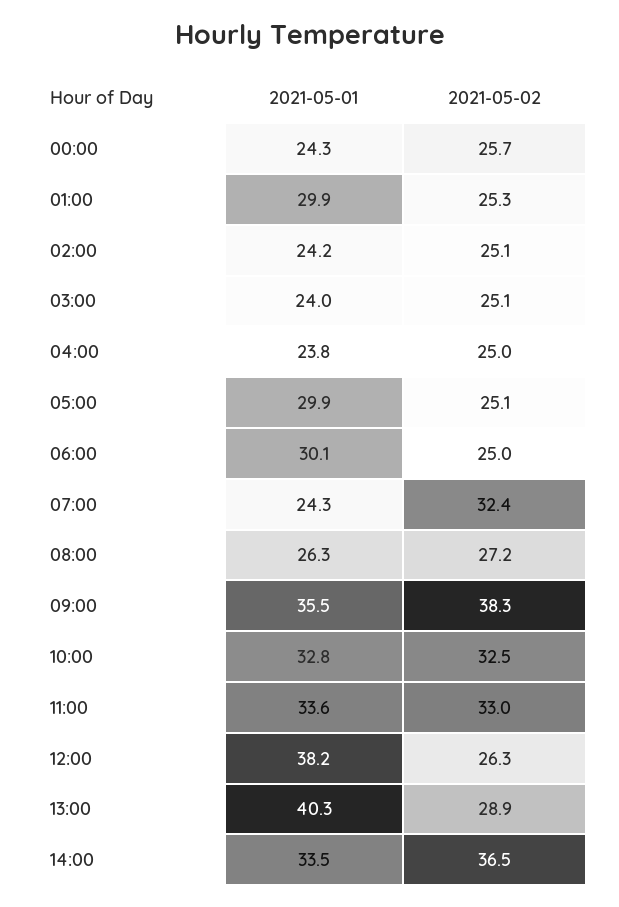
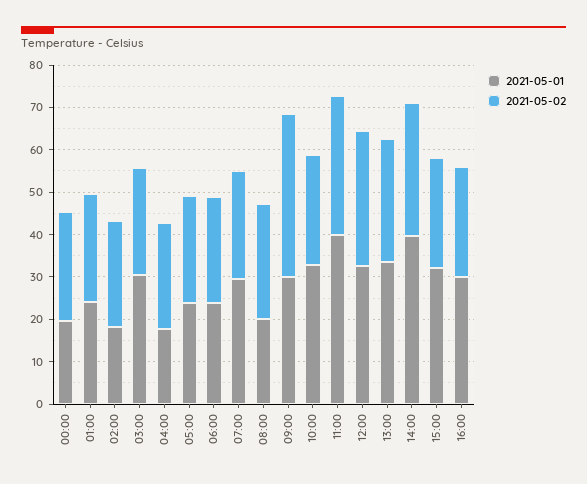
2021-05-01, 00:00: 24.3 -> 20
2021-05-01, 01:00: 29.9 -> 24
2021-05-01, 02:00: 24.2 -> 18
2021-05-01, 03:00: 24 -> 30
2021-05-01, 04:00: 23.8 -> 18
2021-05-01, 05:00: 29.9 -> 24
2021-05-01, 06:00: 30.1 -> 24
2021-05-01, 07:00: 24.3 -> 30
2021-05-02, 07:00: 32.4 -> 26
2021-05-01, 08:00: 26.3 -> 20
2021-05-01, 09:00: 35.5 -> 30
2021-05-02, 10:00: 32.5 -> 26
2021-05-01, 11:00: 33.6 -> 40
2021-05-01, 12:00: 38.2 -> 32
2021-05-02, 12:00: 26.3 -> 32
2021-05-01, 13:00: 40.3 -> 34
2021-05-01, 14:00: 33.5 -> 40
2021-05-02, 14:00: 36.5 -> 32
2021-05-01, 15:00: none -> 32
2021-05-02, 15:00: none -> 26
2021-05-01, 16:00: none -> 30
2021-05-02, 16:00: none -> 26

